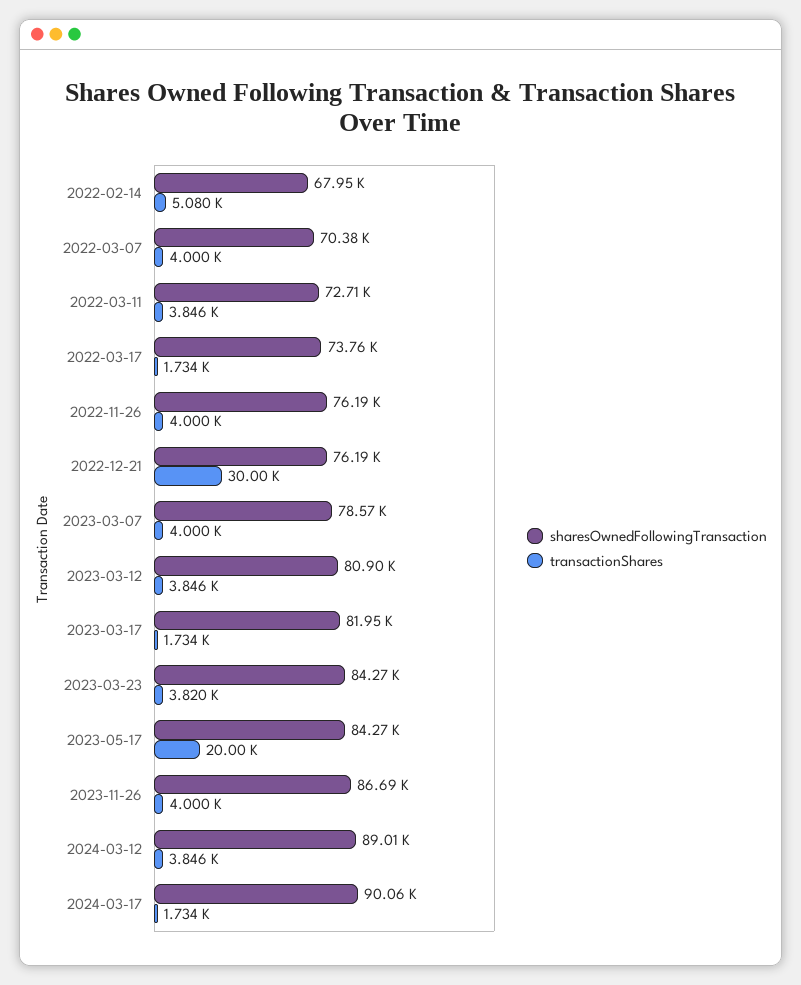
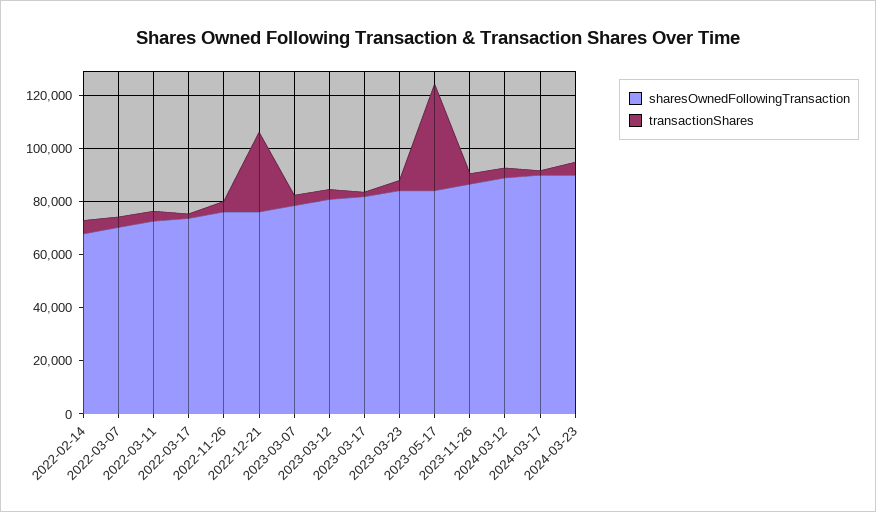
transactionShares, 2023-05-17: 20000 -> 40000
sharesOwnedFollowingTransaction, 2024-03-23: none -> 90000
transactionShares, 2024-03-23: none -> 5000

